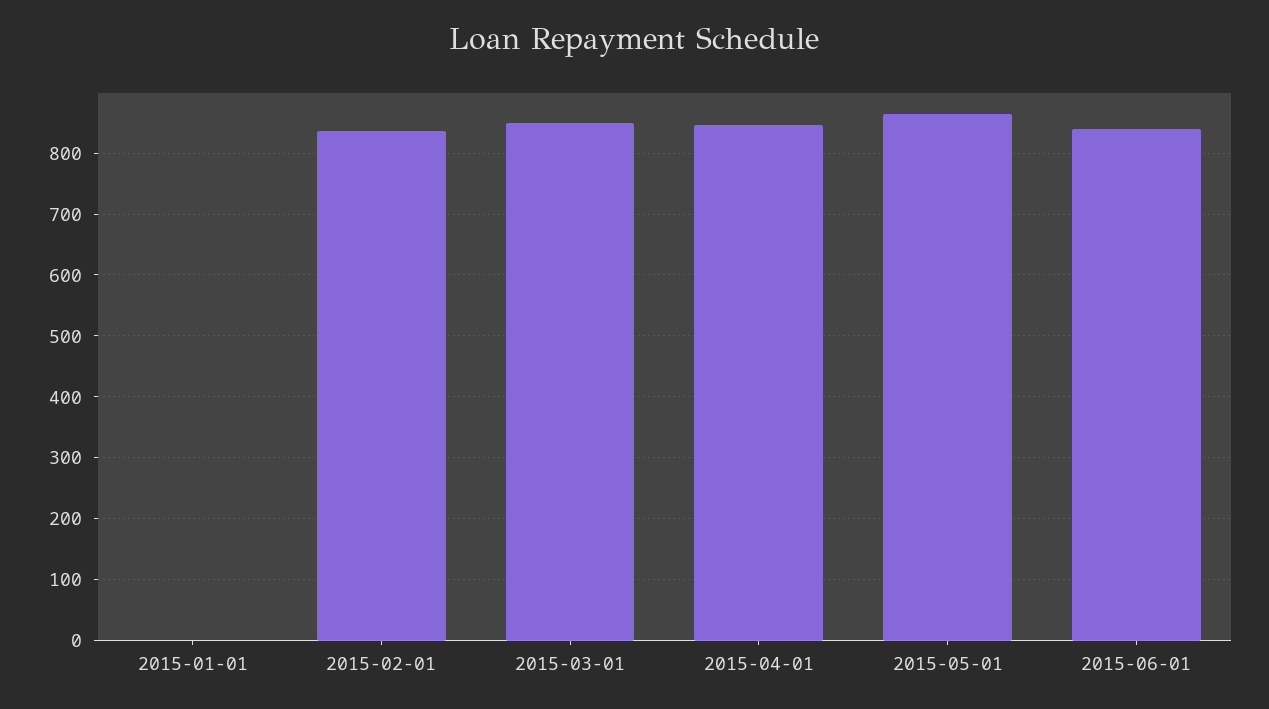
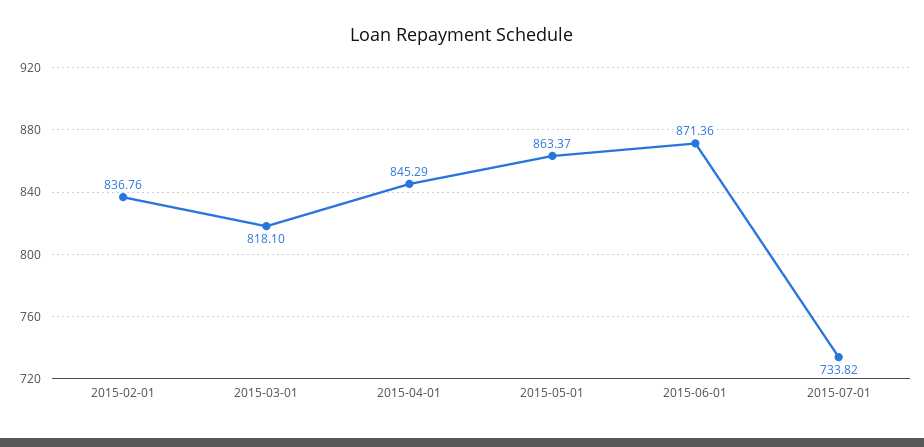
2015-01-01: 0 -> none
2015-03-01: 850 -> 818.1
2015-06-01: 840 -> 871.36
2015-07-01: none -> 733.82

